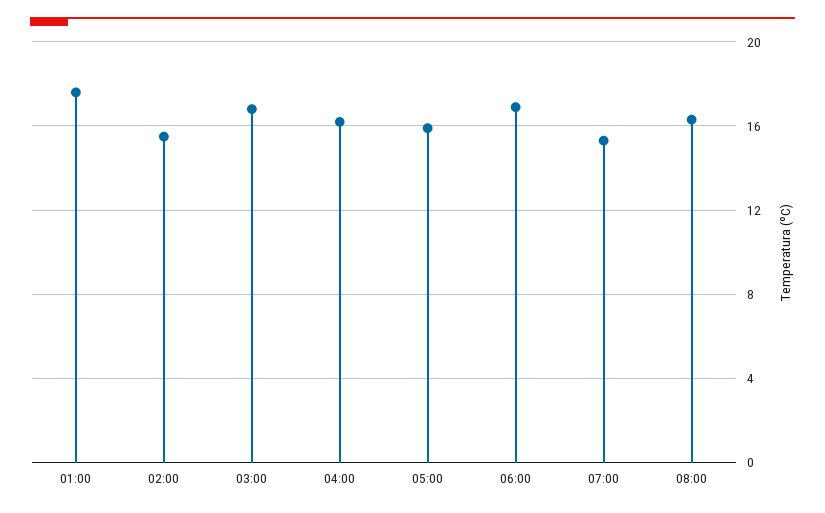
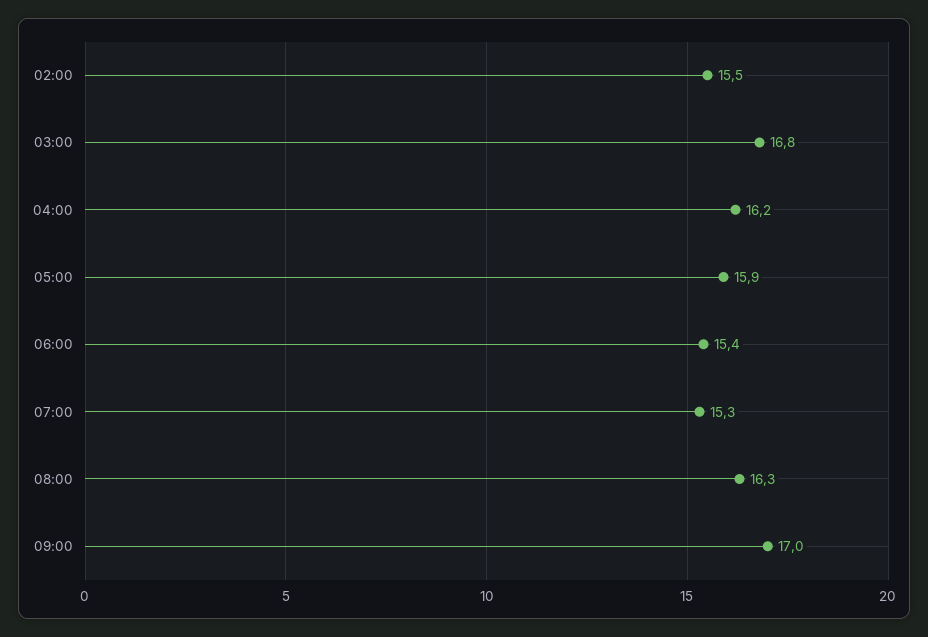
01:00: 17.5 -> none
06:00: 17 -> 15.4
09:00: none -> 17

